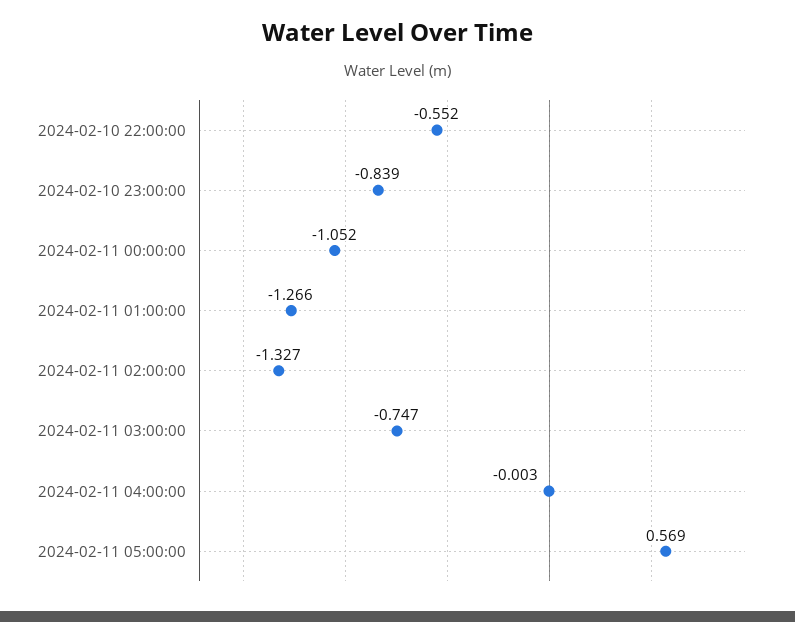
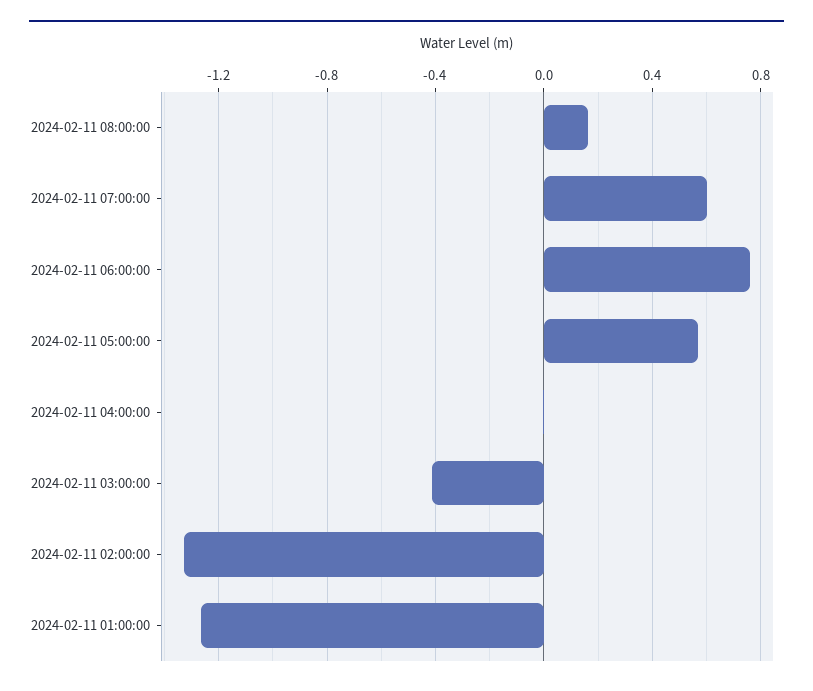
2024-02-10 22:00:00: -0.552 -> none
2024-02-10 23:00:00: -0.839 -> none
2024-02-11 00:00:00: -1.052 -> none
2024-02-11 03:00:00: -0.747 -> -0.4
2024-02-11 08:00:00: none -> 0.15
2024-02-11 07:00:00: none -> 0.6
2024-02-11 06:00:00: none -> 0.75

